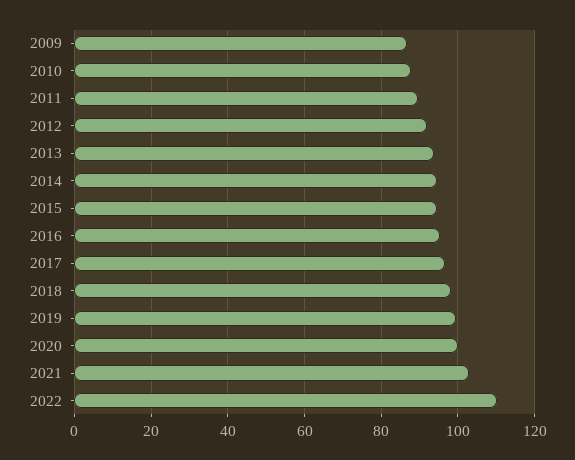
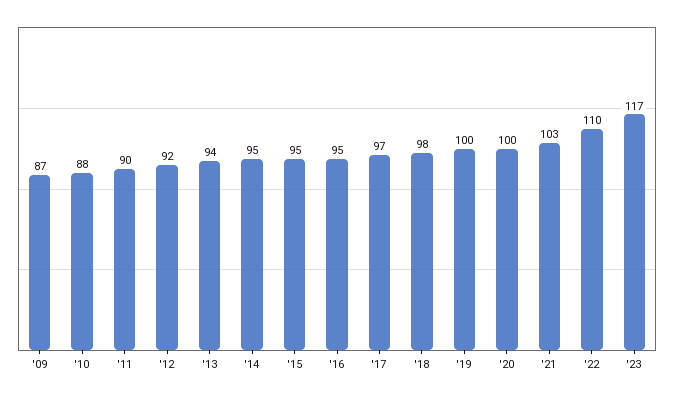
'23: none -> 117

